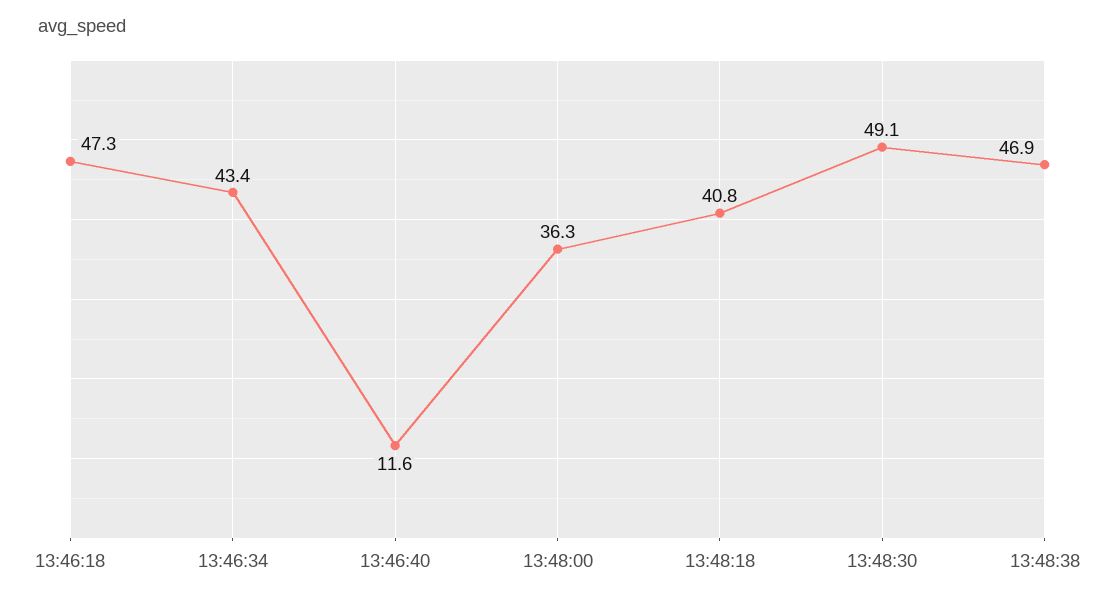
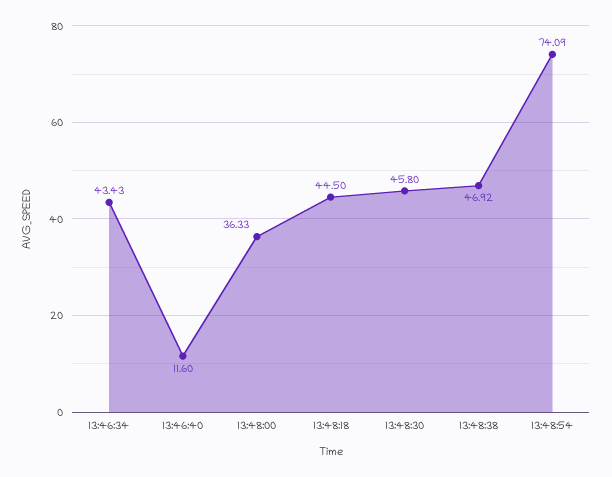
13:46:18: 47.3 -> none
13:48:18: 40.8 -> 44.5
13:48:30: 49.1 -> 45.8
13:48:54: none -> 74.09

